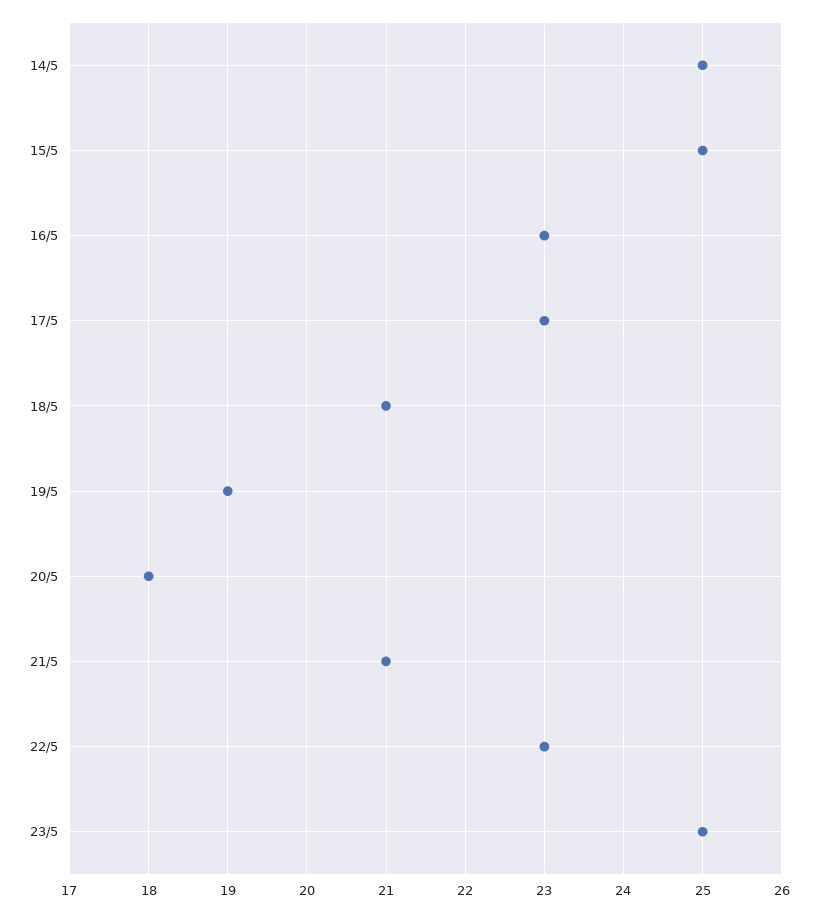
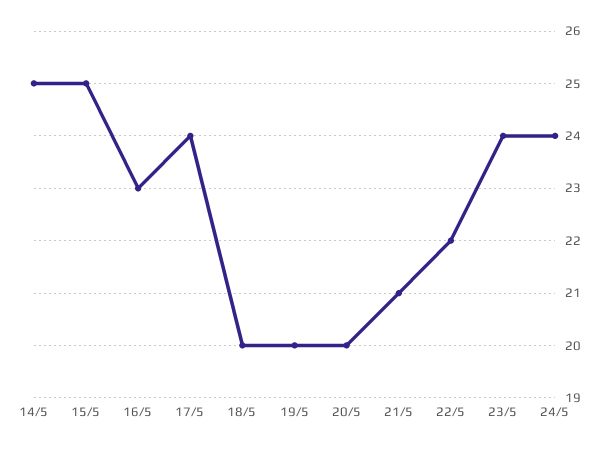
17/5: 23 -> 24
18/5: 21 -> 20
19/5: 19 -> 20
20/5: 18 -> 20
22/5: 23 -> 22
23/5: 25 -> 24
24/5: none -> 24

